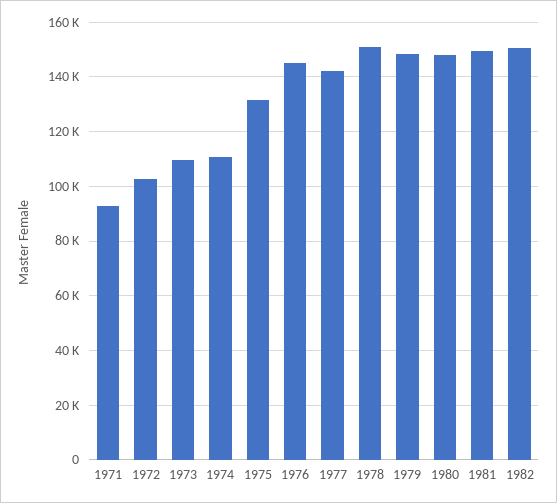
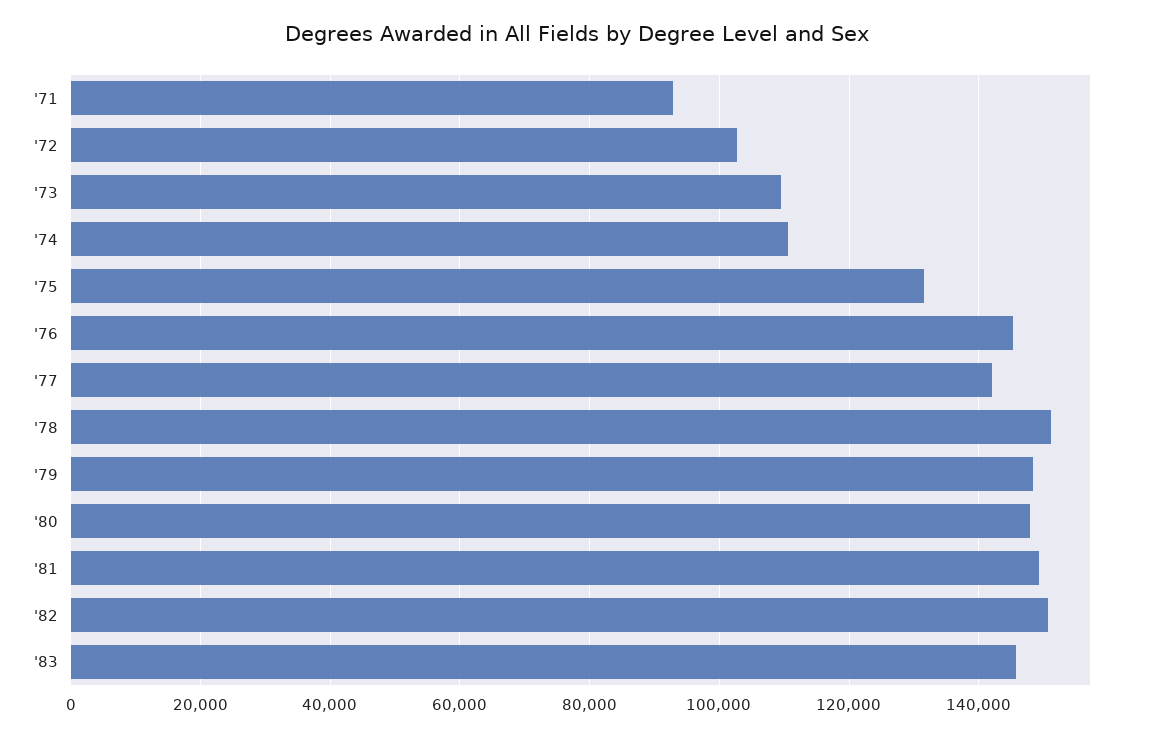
'83: none -> 146000

